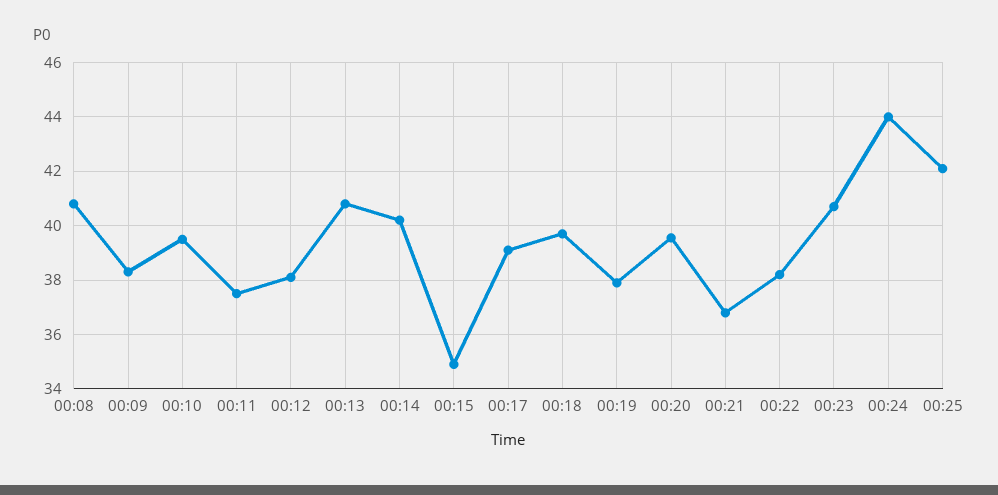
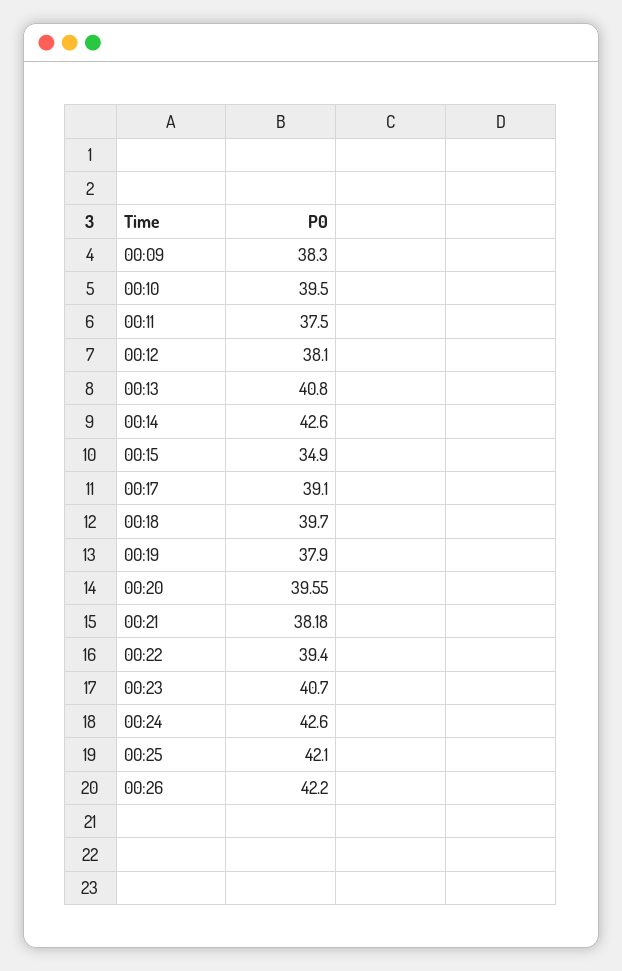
00:08: 40.75 -> none
00:14: 40.25 -> 42.6
00:21: 36.75 -> 38.18
00:22: 38.25 -> 39.4
00:24: 44 -> 42.6
00:26: none -> 42.2

